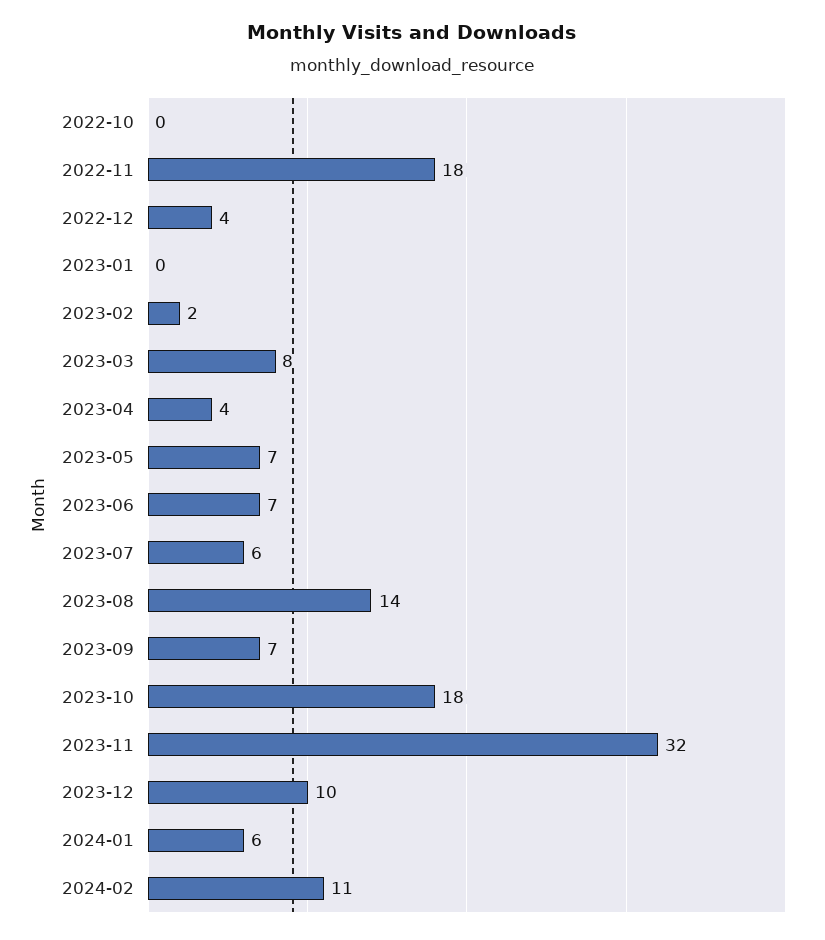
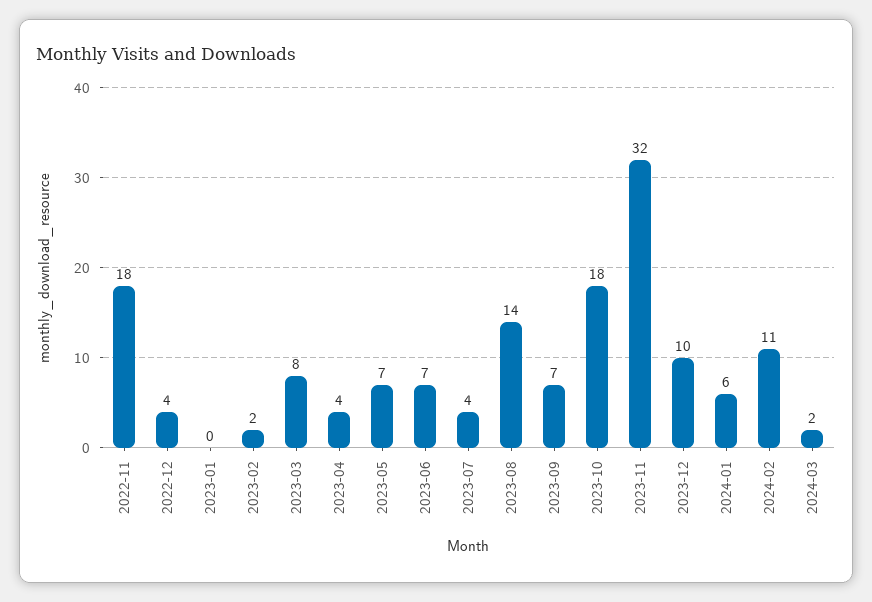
2022-10: 0 -> none
2023-07: 6 -> 4
2024-03: none -> 2

